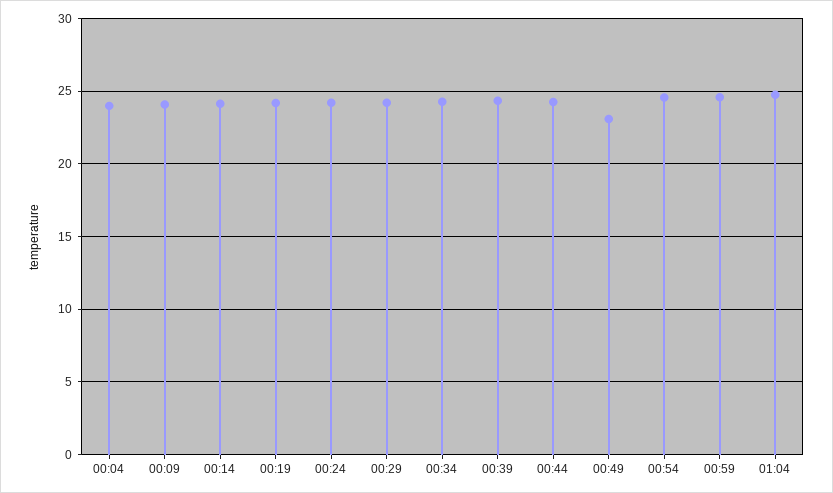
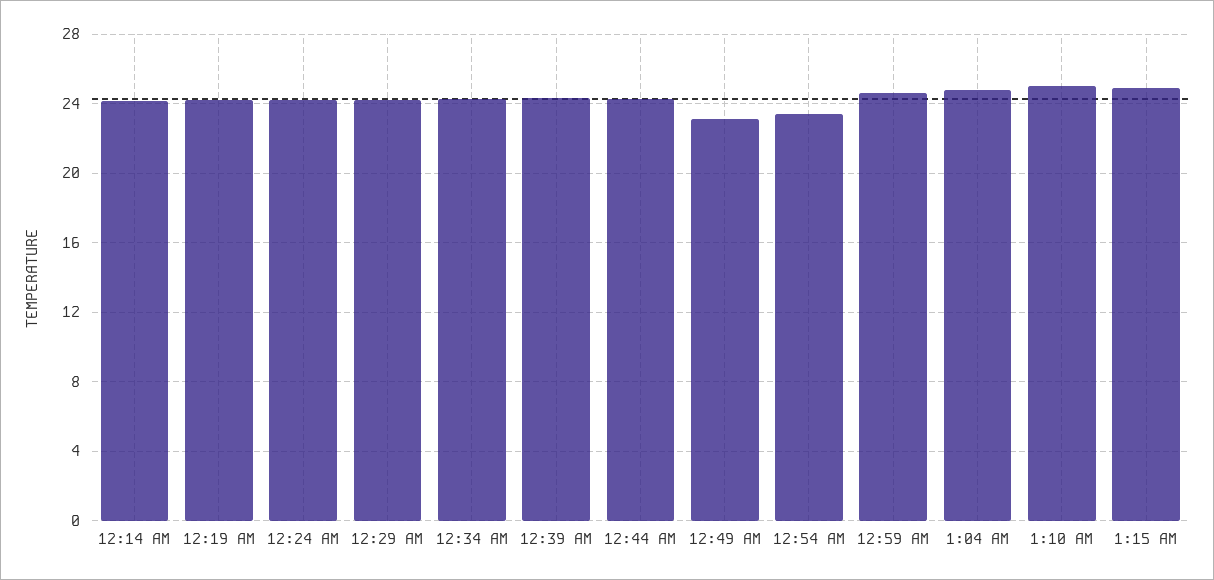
00:04: 24 -> none
00:09: 24 -> none
00:54: 24.5 -> 23.5
1:10 AM: none -> 25
1:15 AM: none -> 25

